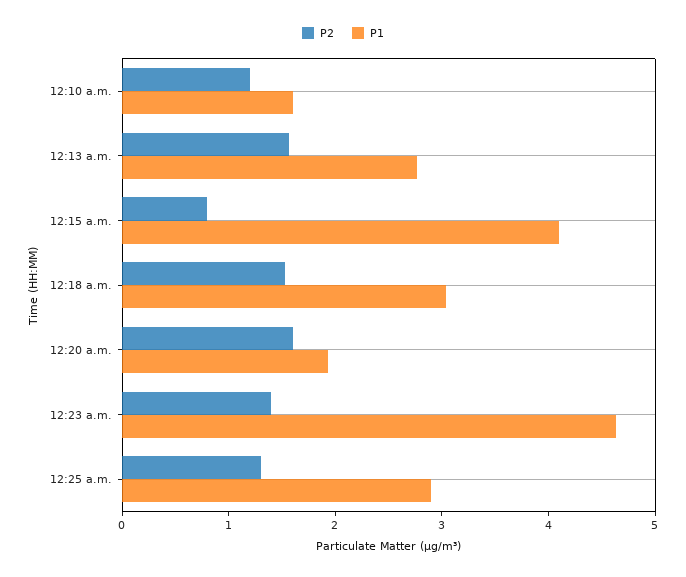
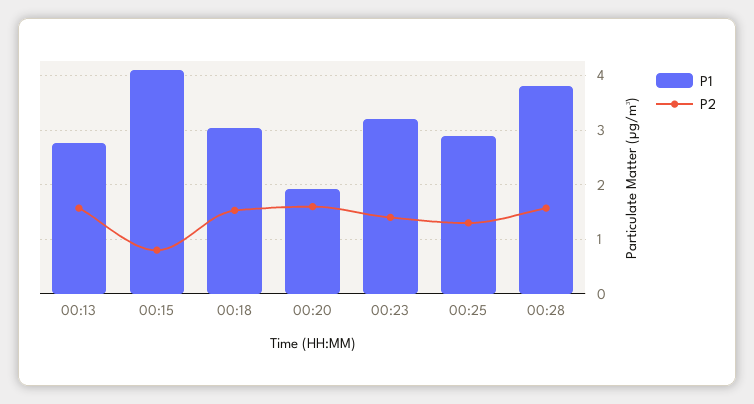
P2, 12:10 a.m.: 1.2 -> none
P1, 12:10 a.m.: 1.6 -> none
P1, 12:23 a.m.: 4.6 -> 3.2
P1, 00:28: none -> 3.8
P2, 00:28: none -> 1.6

